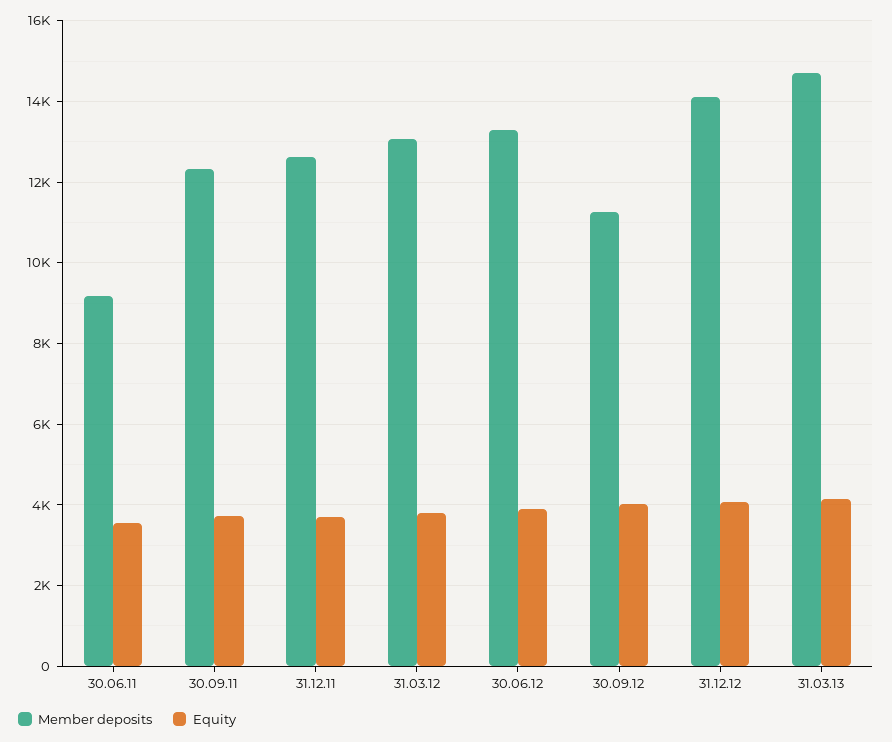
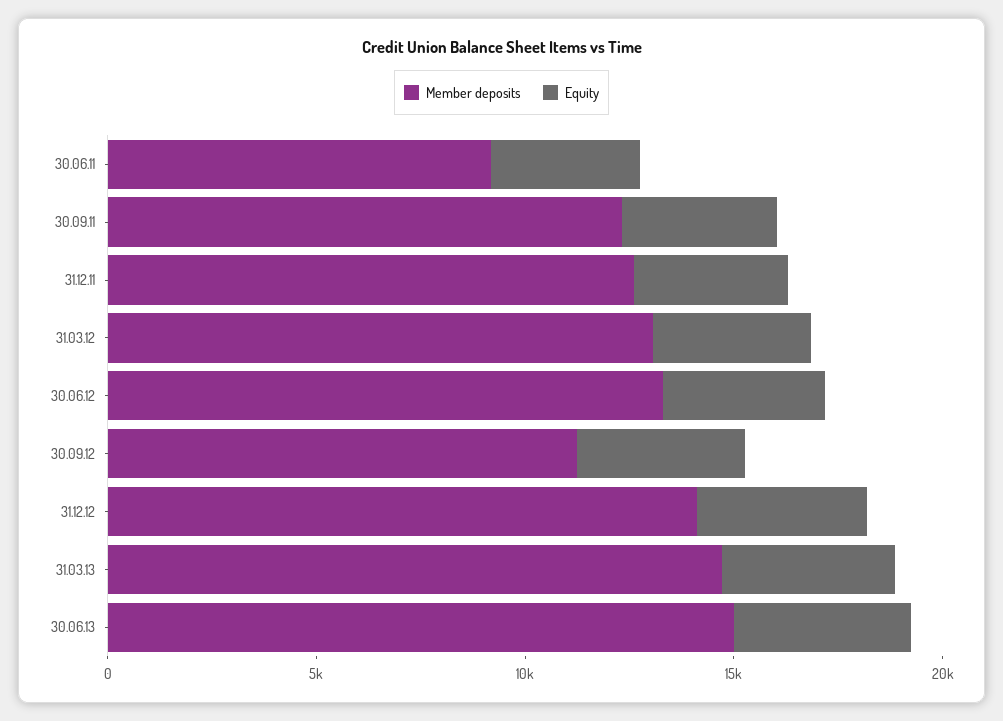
Member deposits, 30.06.13: none -> 15000
Equity, 30.06.13: none -> 4000

